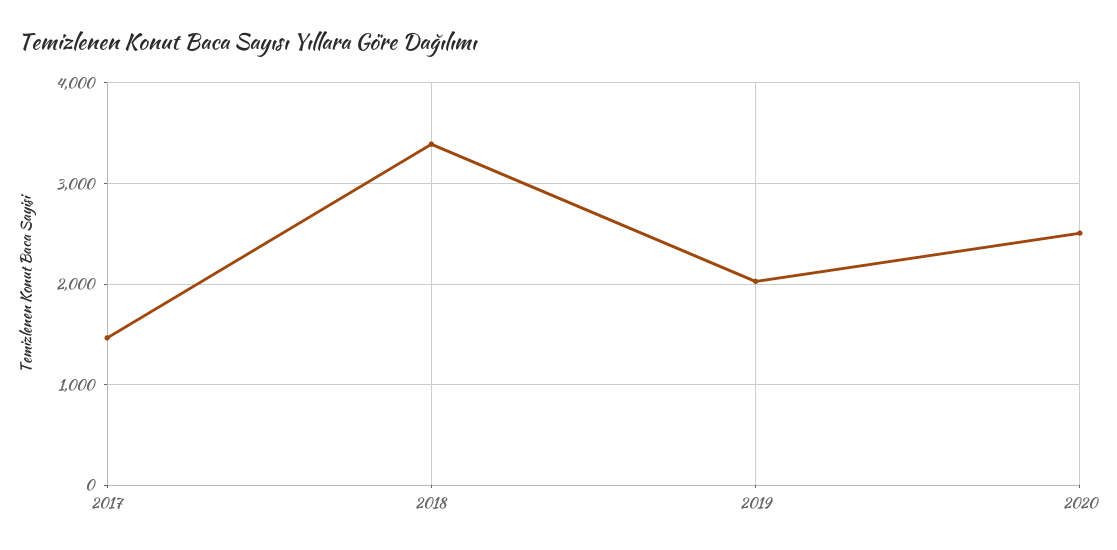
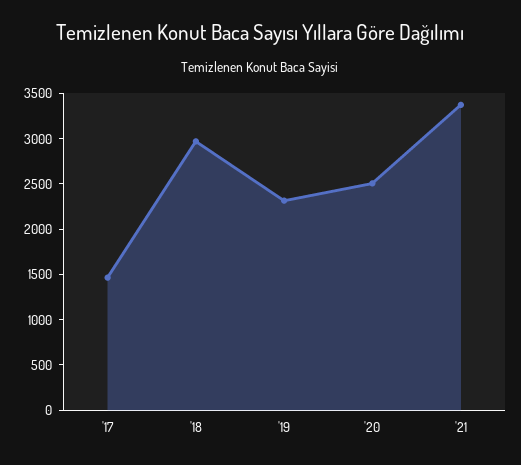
2018: 3400 -> 3000
2019: 2000 -> 2300
'21: none -> 3400

